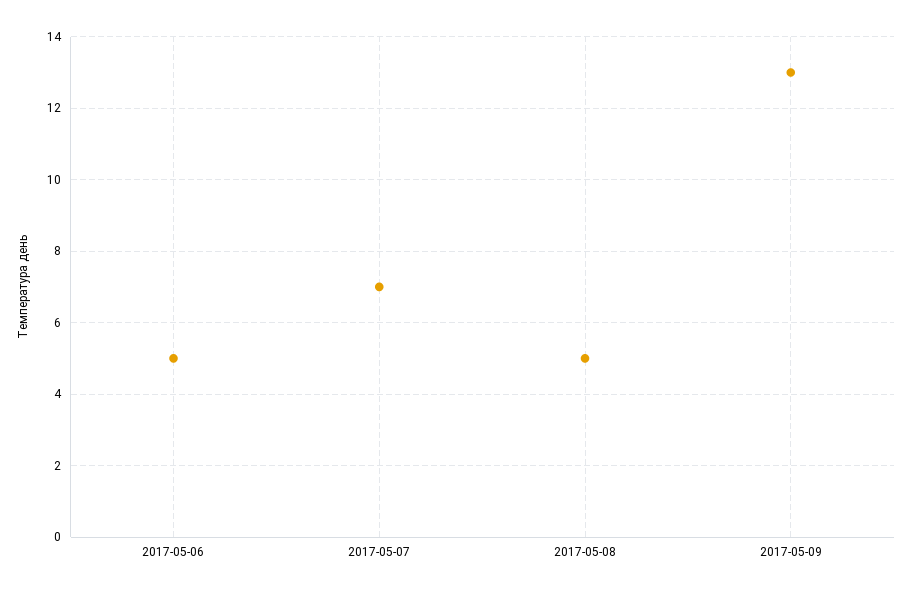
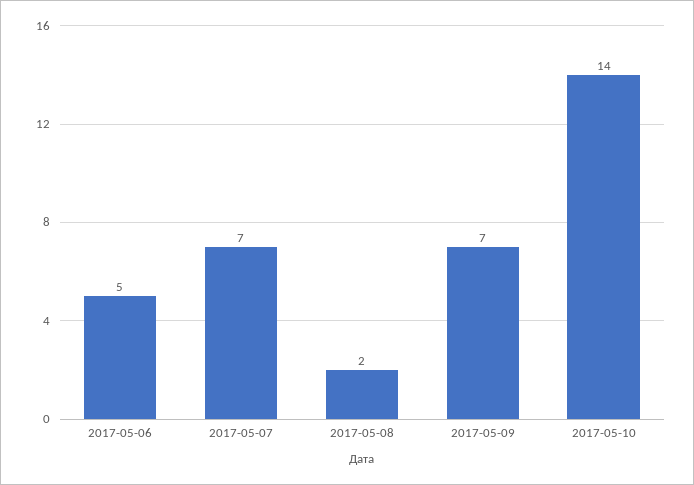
2017-05-08: 5 -> 2
2017-05-09: 13 -> 7
2017-05-10: none -> 14

